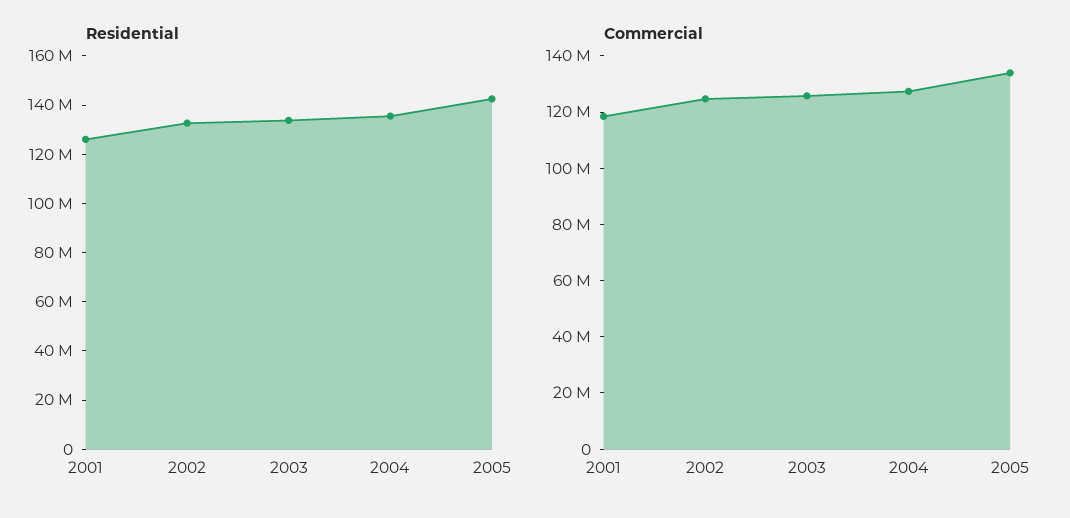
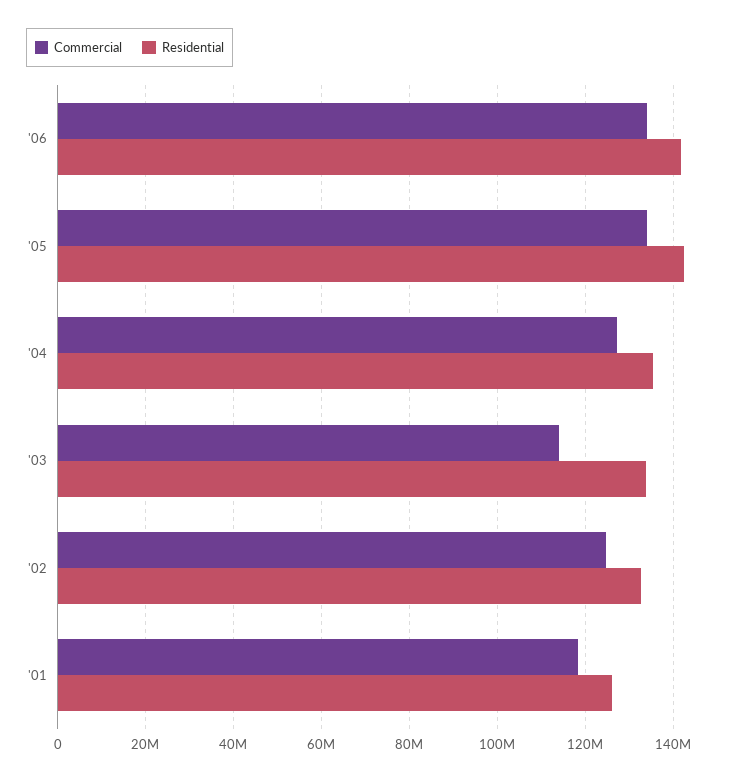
Commercial, 2003: 125000000 -> 114000000
Commercial, '06: none -> 134000000
Residential, '06: none -> 142000000

